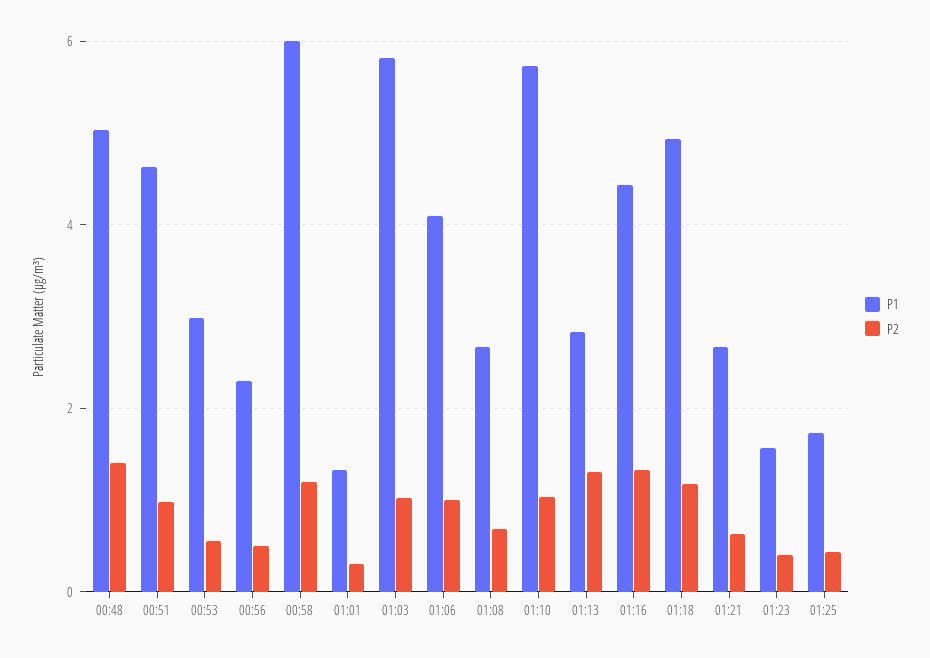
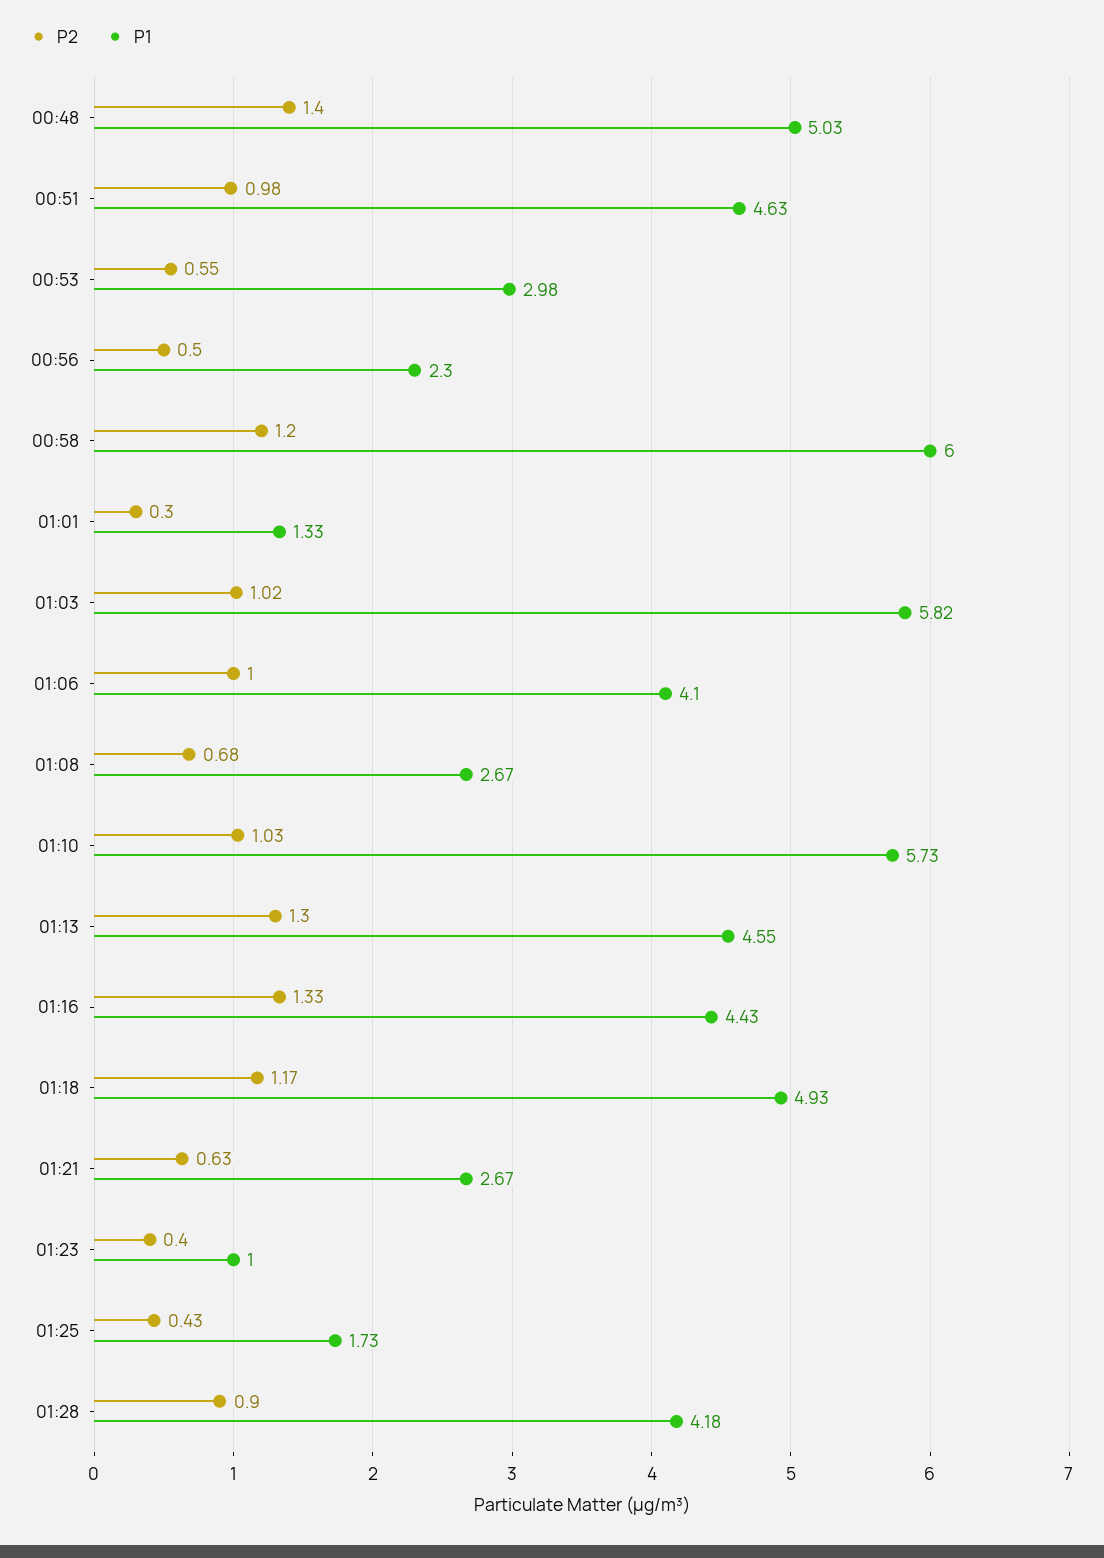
P1, 01:13: 2.8 -> 4.55
P1, 01:23: 1.6 -> 1
P2, 01:28: none -> 0.9
P1, 01:28: none -> 4.18

